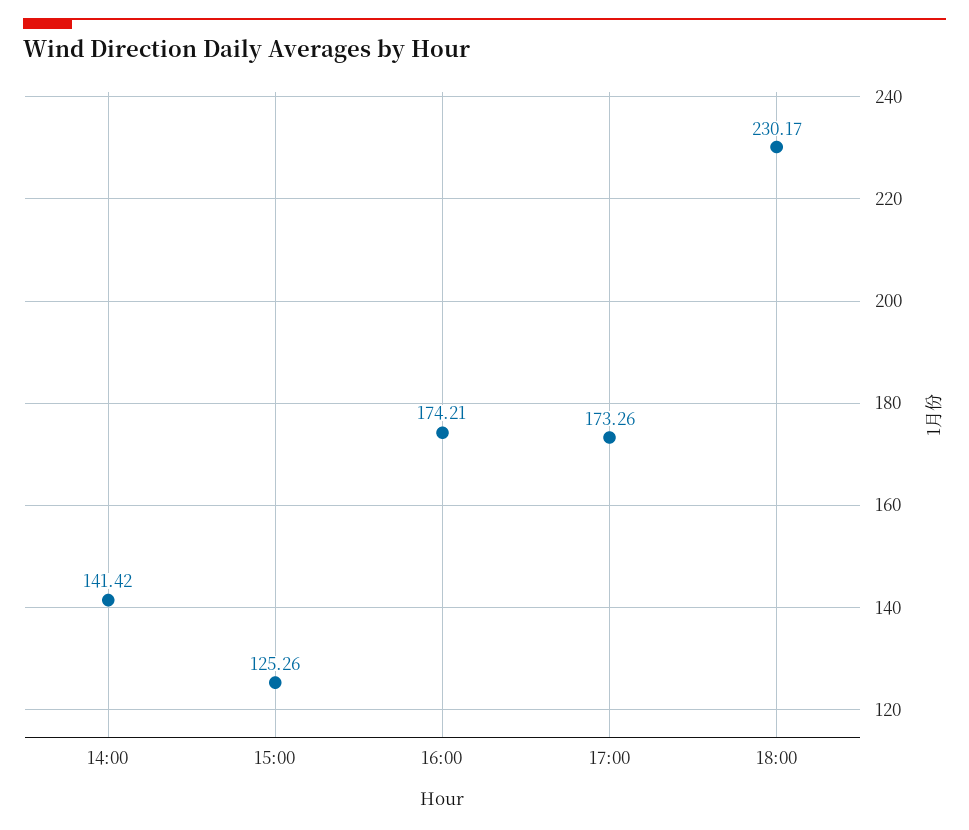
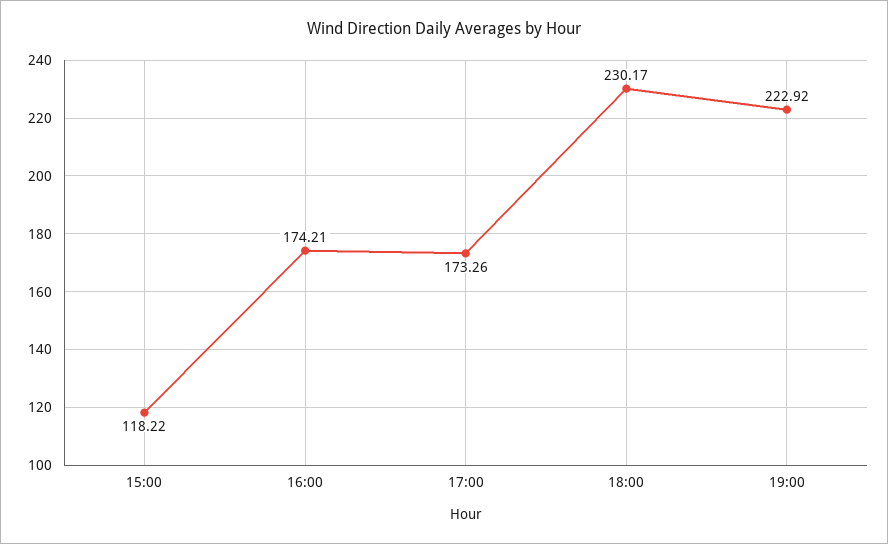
14:00: 141.42 -> none
15:00: 125.26 -> 118.22
19:00: none -> 222.92

